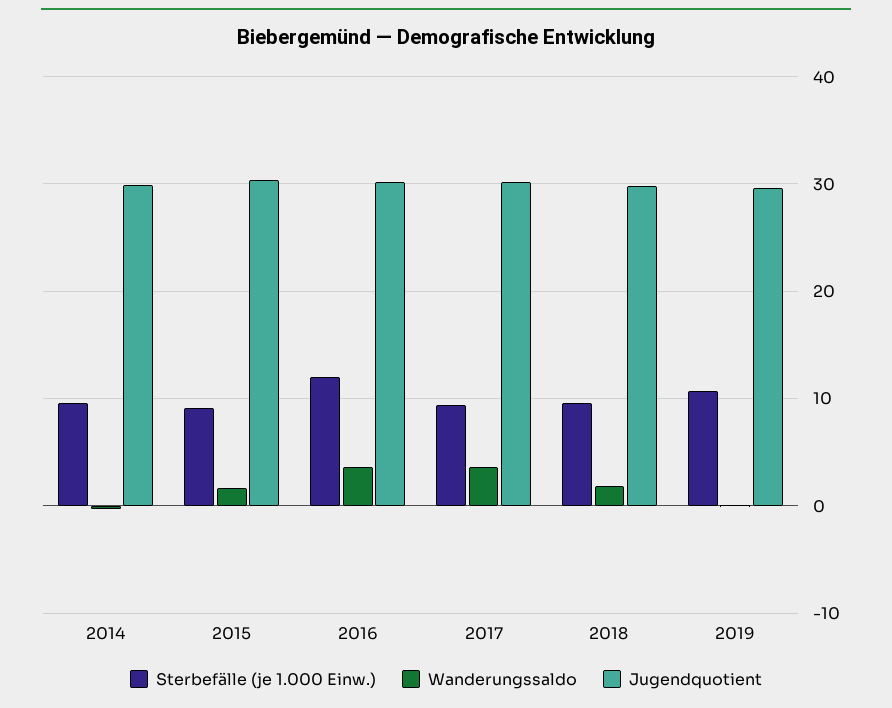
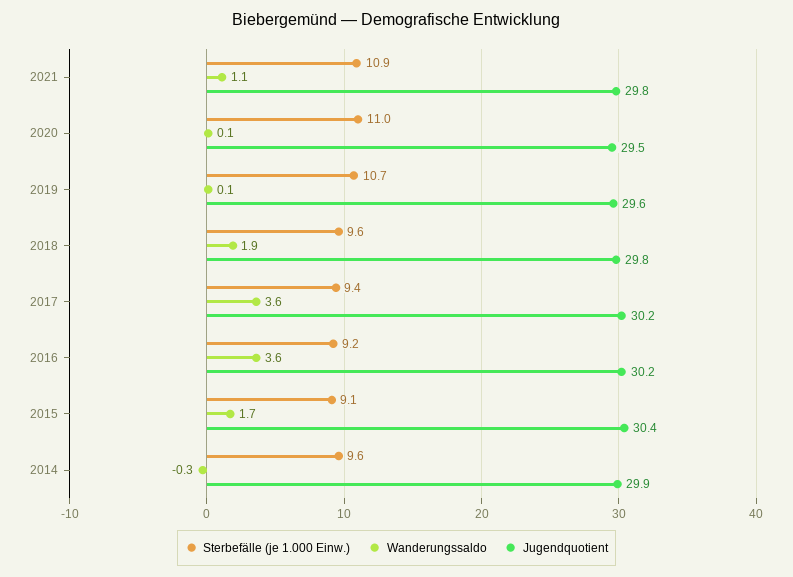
Sterbefälle (je 1.000 Einw.), 2016: 12 -> 9.2
Sterbefälle (je 1.000 Einw.), 2021: none -> 10.9
Wanderungssaldo, 2021: none -> 1.1
Jugendquotient, 2021: none -> 29.8
Sterbefälle (je 1.000 Einw.), 2020: none -> 11
Wanderungssaldo, 2020: none -> 0.1
Jugendquotient, 2020: none -> 29.5

